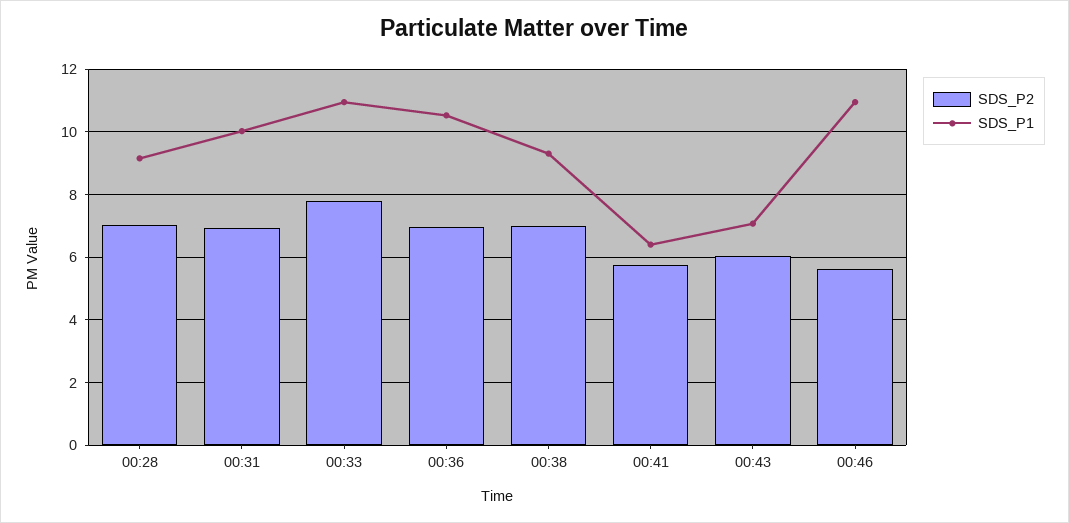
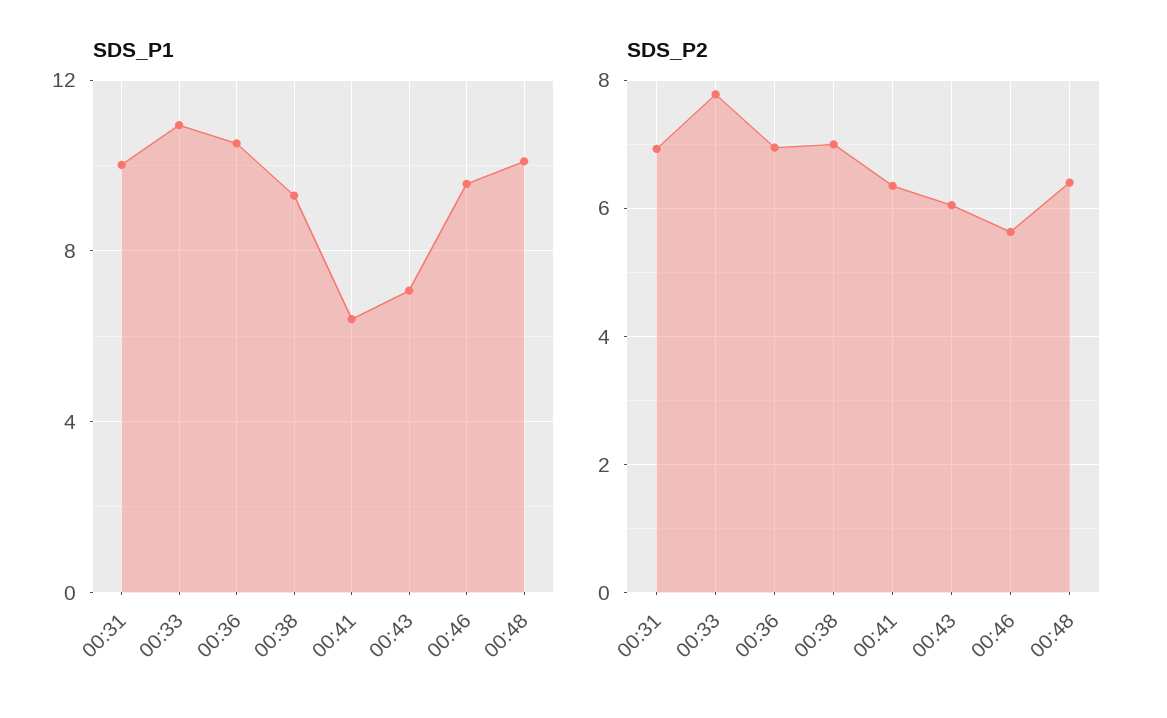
SDS_P2, 00:28: 7 -> none
SDS_P1, 00:28: 9.2 -> none
SDS_P2, 00:41: 5.8 -> 6.4
SDS_P1, 00:46: 11 -> 9.5
SDS_P1, 00:48: none -> 10
SDS_P2, 00:48: none -> 6.4

